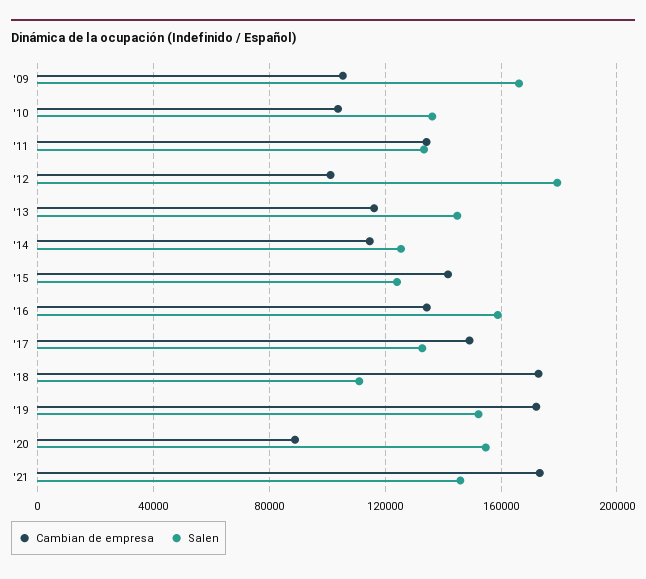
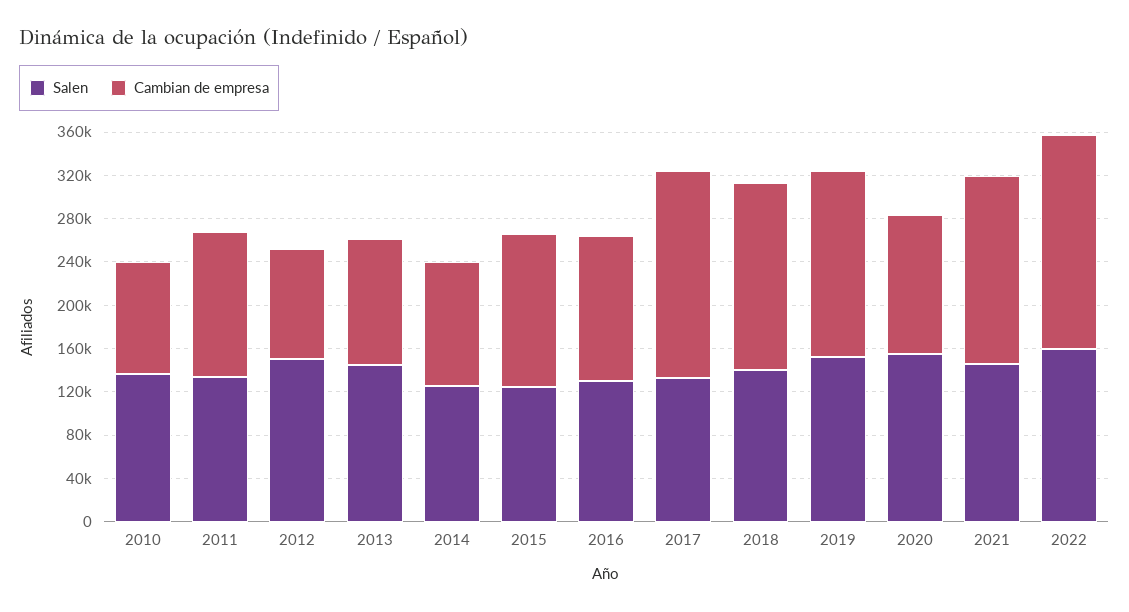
Cambian de empresa, '09: 105000 -> none
Salen, '09: 165000 -> none
Salen, '12: 180000 -> 150000
Salen, '16: 160000 -> 130000
Cambian de empresa, '17: 150000 -> 190000
Salen, '18: 110000 -> 140000
Cambian de empresa, '20: 90000 -> 130000
Salen, 2022: none -> 160000
Cambian de empresa, 2022: none -> 200000

